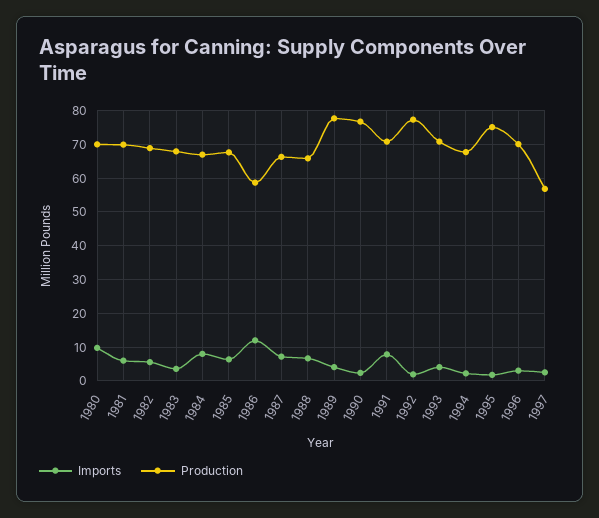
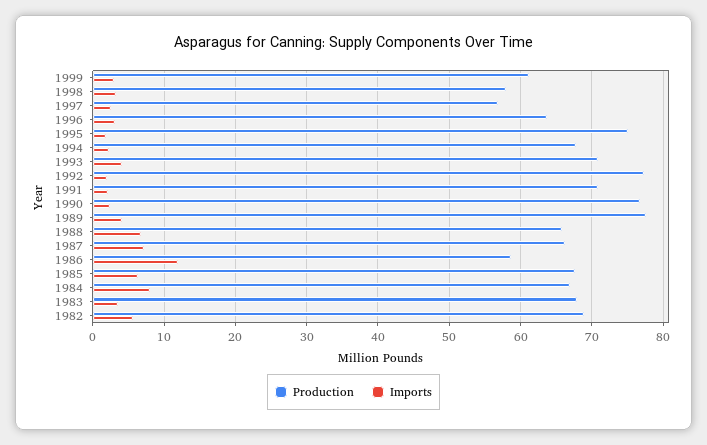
Imports, 1980: 10 -> none
Production, 1980: 70 -> none
Imports, 1981: 6 -> none
Production, 1981: 70 -> none
Imports, 1991: 8 -> 2
Production, 1996: 70 -> 64
Production, 1999: none -> 61
Imports, 1999: none -> 3
Production, 1998: none -> 58
Imports, 1998: none -> 3

